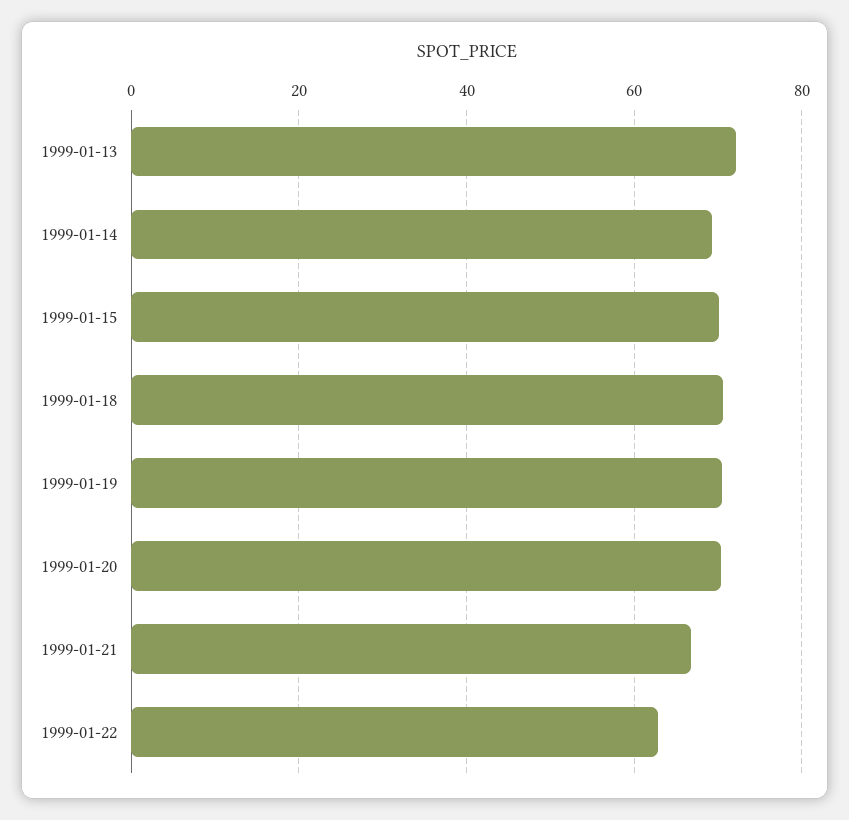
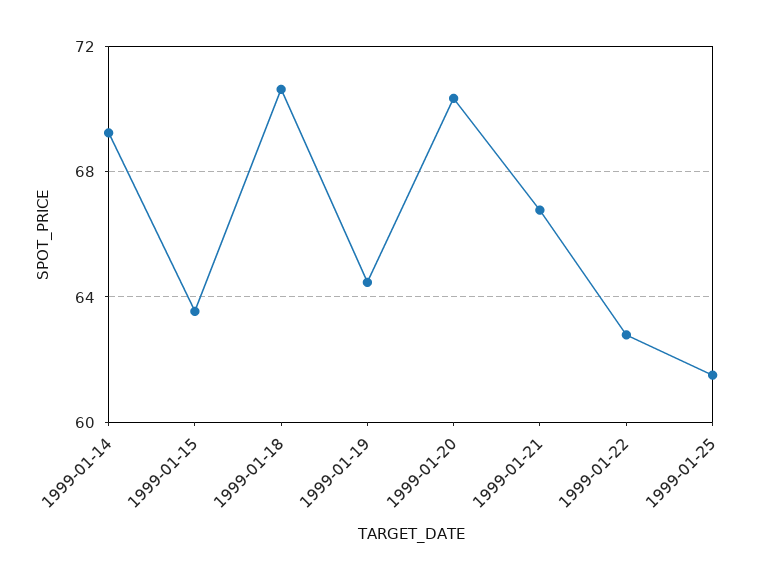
1999-01-13: 72 -> none
1999-01-15: 70 -> 63.5
1999-01-19: 70 -> 64.5
1999-01-25: none -> 61.5

